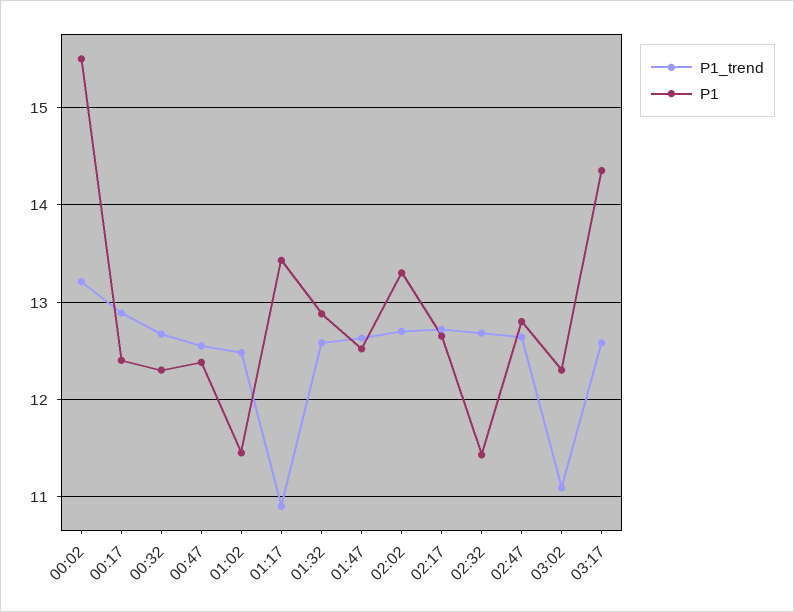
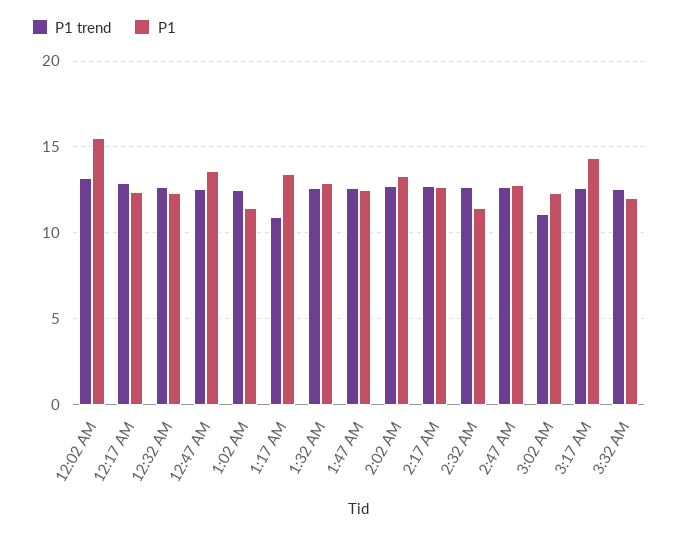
P1, 00:47: 12.4 -> 13.5
P1_trend, 3:32 AM: none -> 12.5
P1, 3:32 AM: none -> 12

